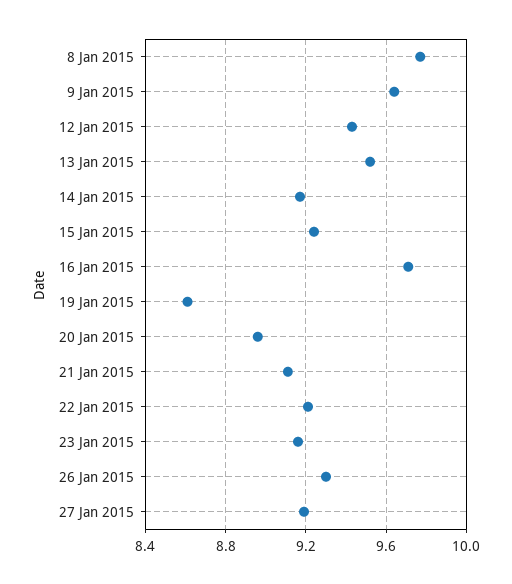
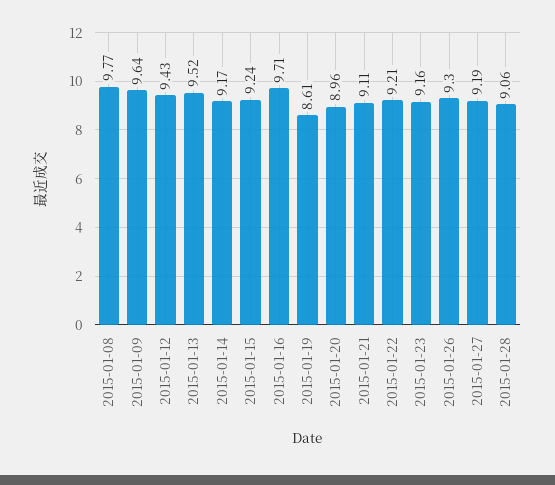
2015-01-28: none -> 9.06

